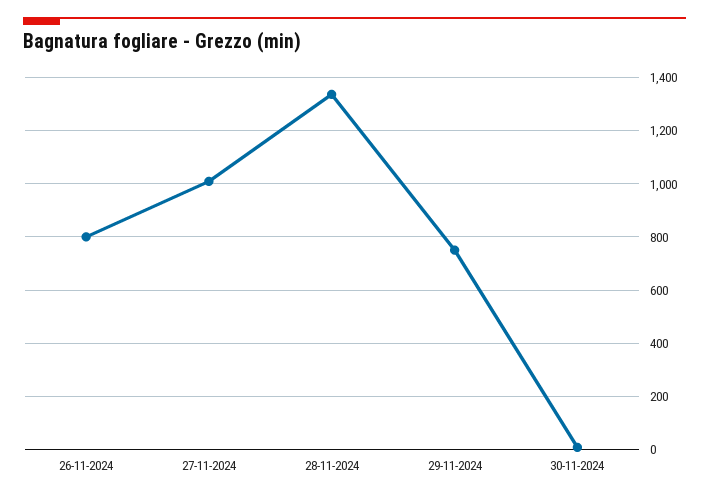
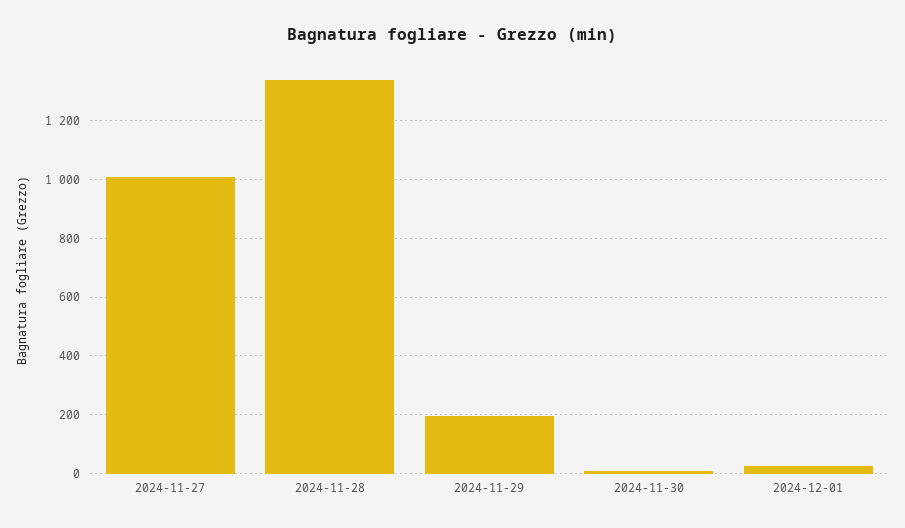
26-11-2024: 800 -> none
29-11-2024: 750 -> 200
2024-12-01: none -> 25

